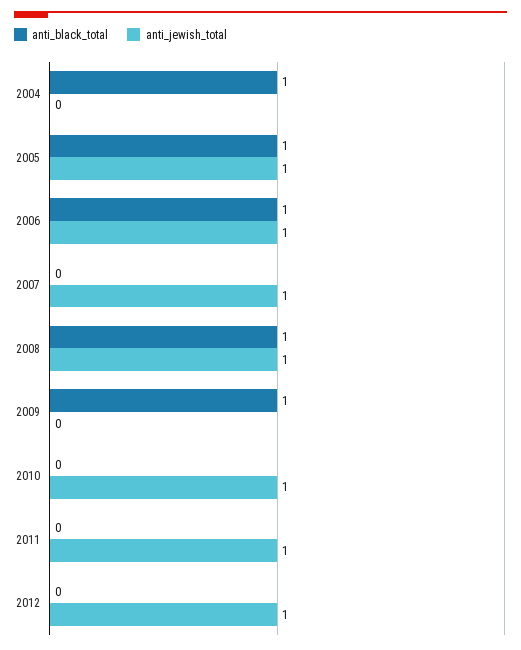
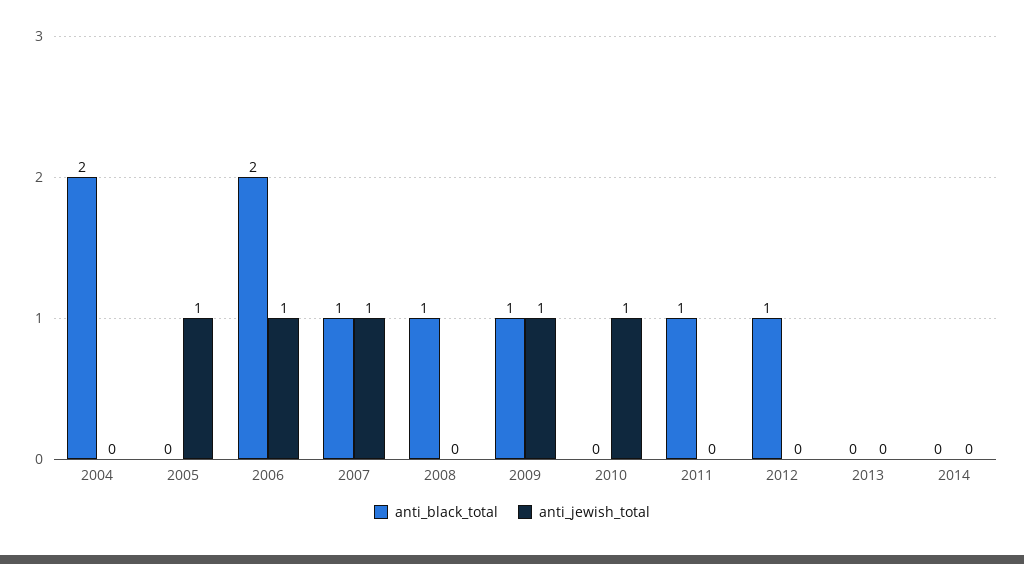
anti_black_total, 2004: 1 -> 2
anti_black_total, 2005: 1 -> 0
anti_black_total, 2006: 1 -> 2
anti_black_total, 2007: 0 -> 1
anti_jewish_total, 2008: 1 -> 0
anti_jewish_total, 2009: 0 -> 1
anti_black_total, 2011: 0 -> 1
anti_jewish_total, 2011: 1 -> 0
anti_black_total, 2012: 0 -> 1
anti_jewish_total, 2012: 1 -> 0
anti_black_total, 2013: none -> 0
anti_jewish_total, 2013: none -> 0
anti_black_total, 2014: none -> 0
anti_jewish_total, 2014: none -> 0

